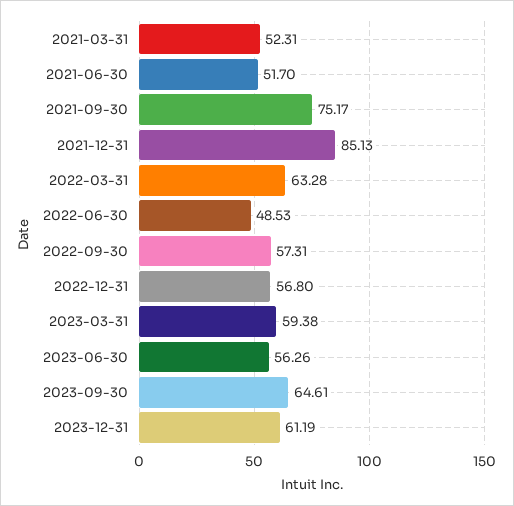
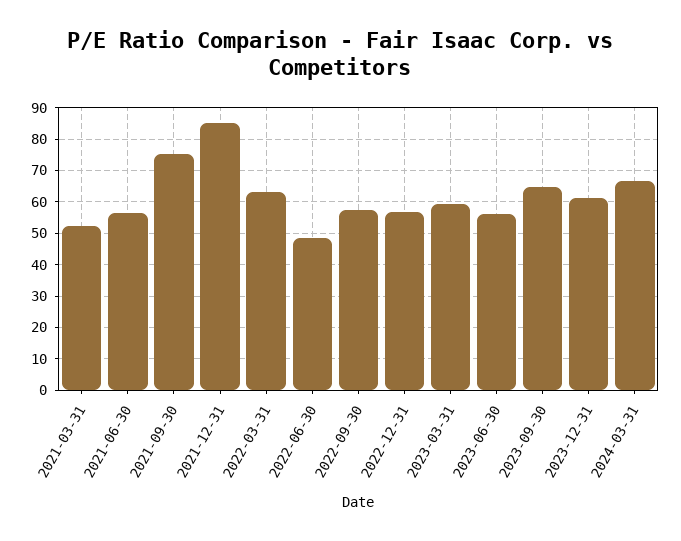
2021-06-30: 51.7 -> 56
2024-03-31: none -> 66

